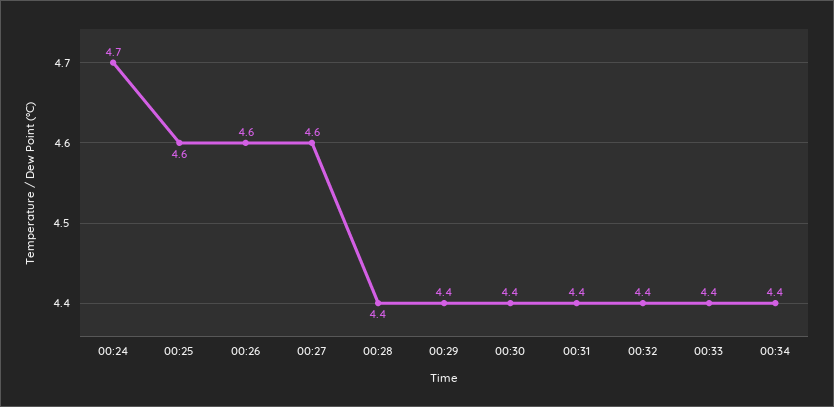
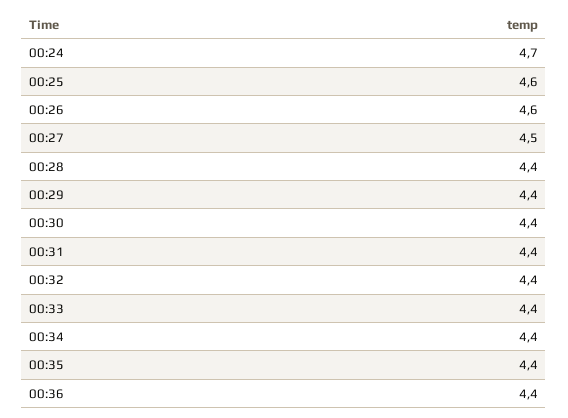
00:27: 4.6 -> 4.5
00:35: none -> 4.4
00:36: none -> 4.4

